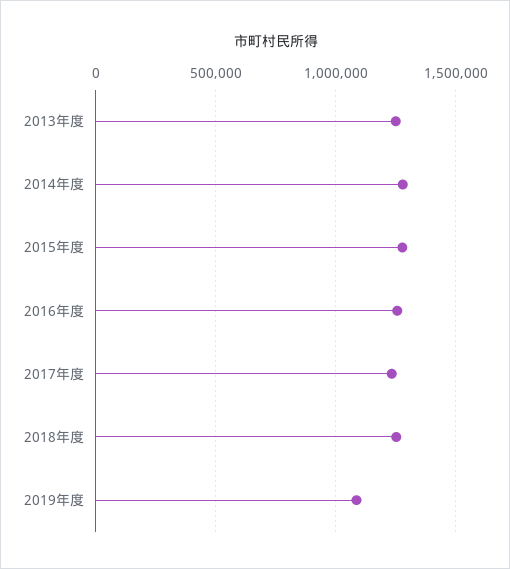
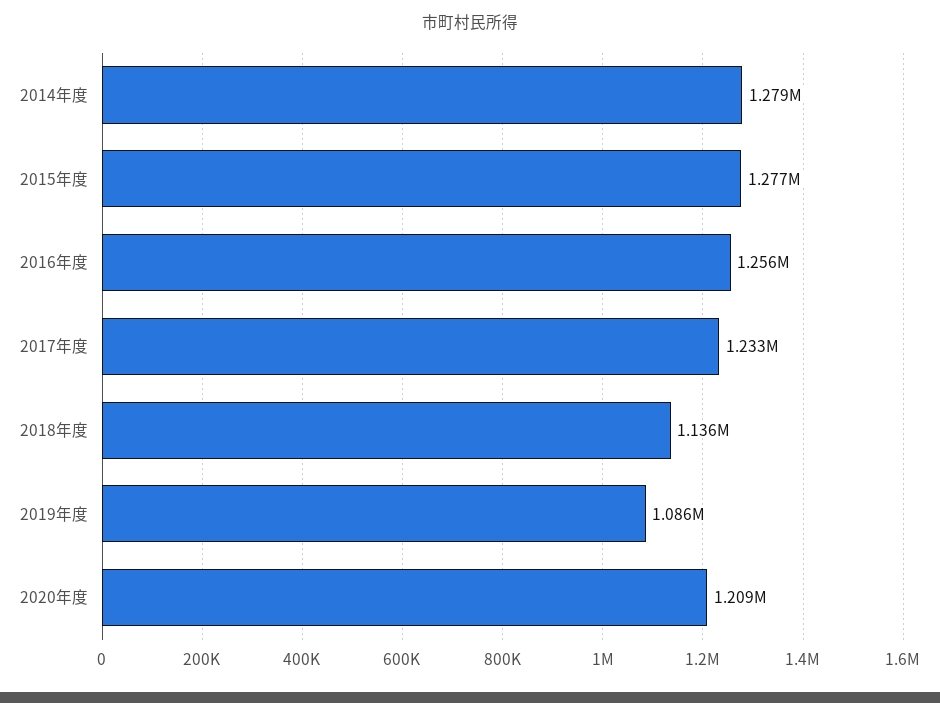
2013年度: 1250000 -> none
2018年度: 1250000 -> 1136000
2020年度: none -> 1209000

